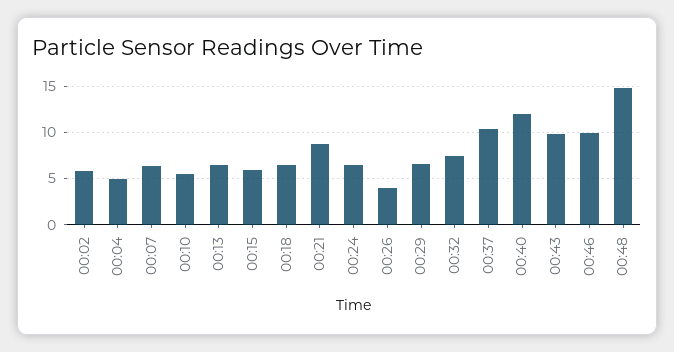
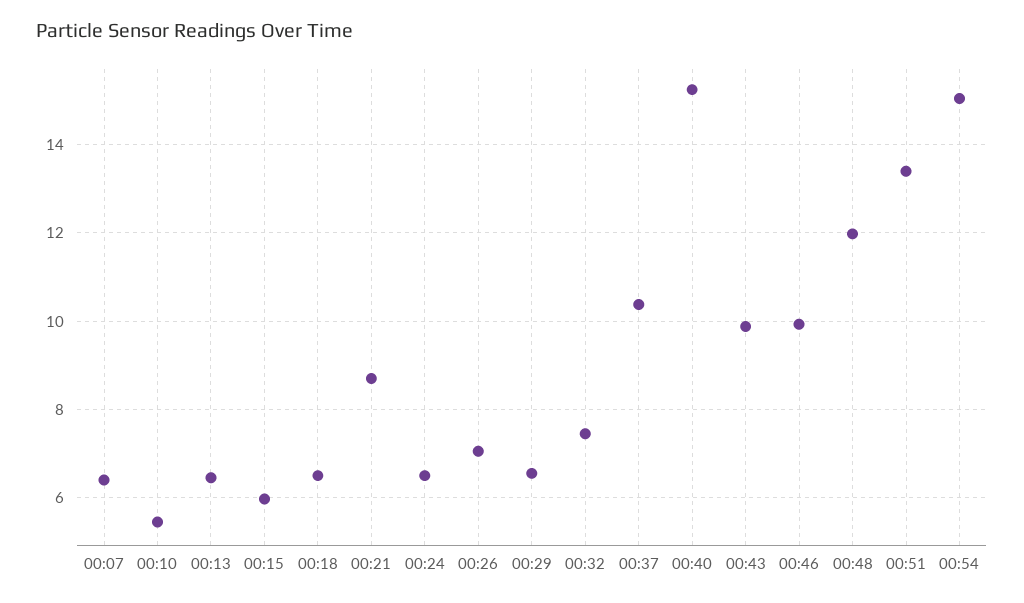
00:02: 6 -> none
00:04: 5 -> none
00:26: 4 -> 7
00:40: 12 -> 15.2
00:48: 15 -> 12
00:51: none -> 13.4
00:54: none -> 15

